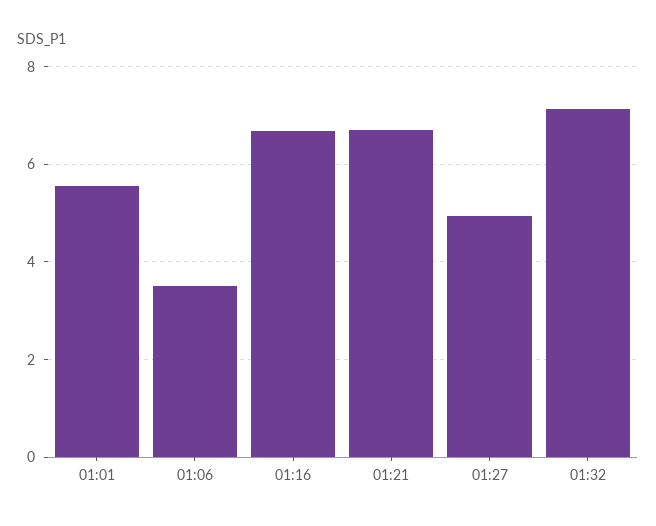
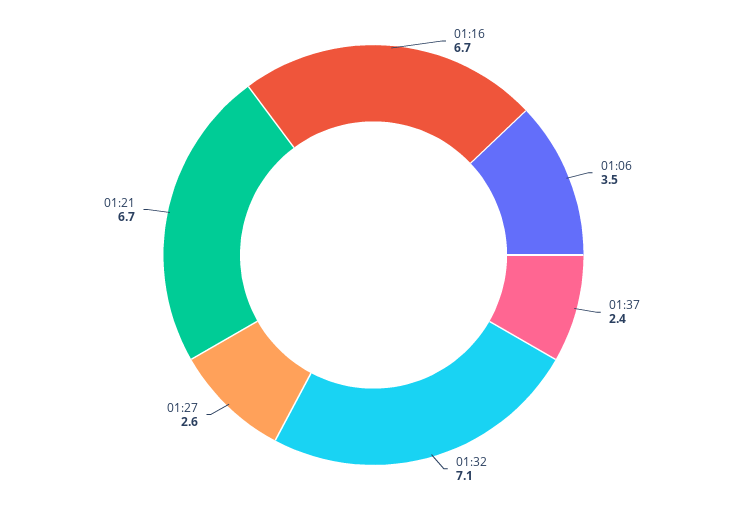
01:01: 5.6 -> none
01:27: 5 -> 2.6
01:37: none -> 2.4

